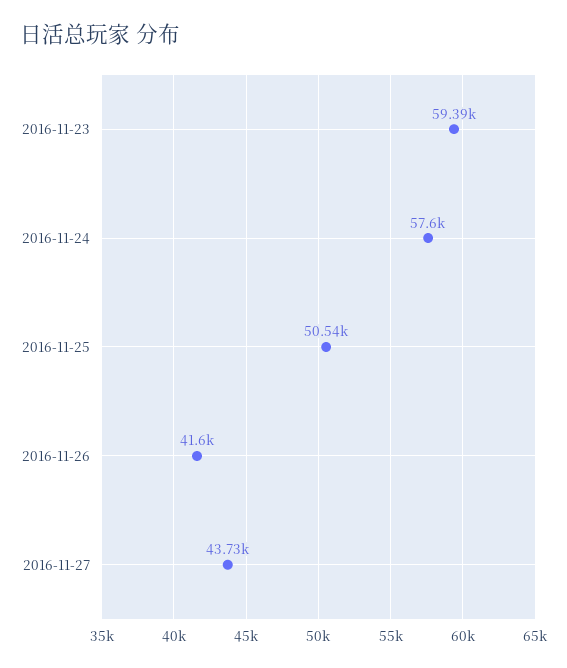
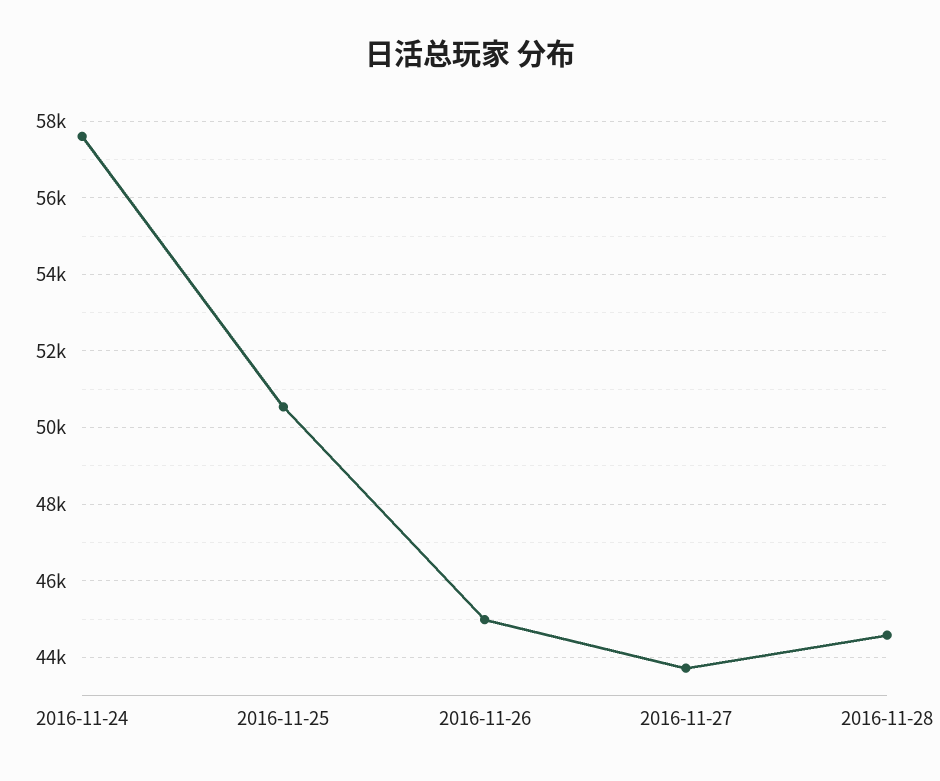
2016-11-23: 59390 -> none
2016-11-26: 41600 -> 45000
2016-11-28: none -> 44600

